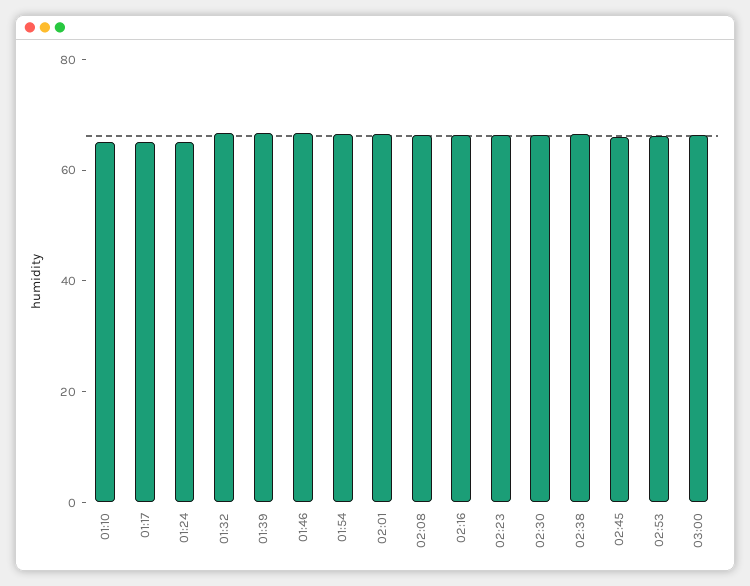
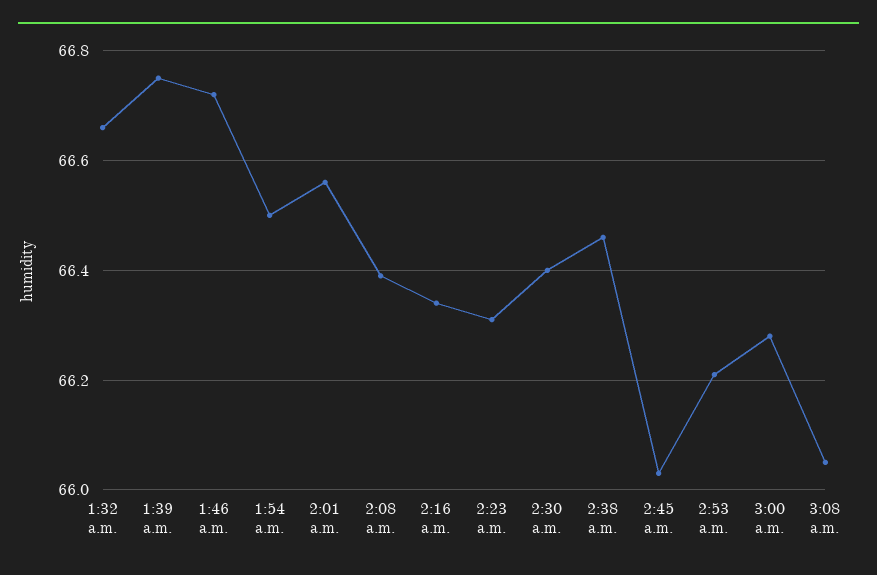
01:10: 65 -> none
01:17: 65 -> none
01:24: 65 -> none
3:08 a.m.: none -> 66.05

